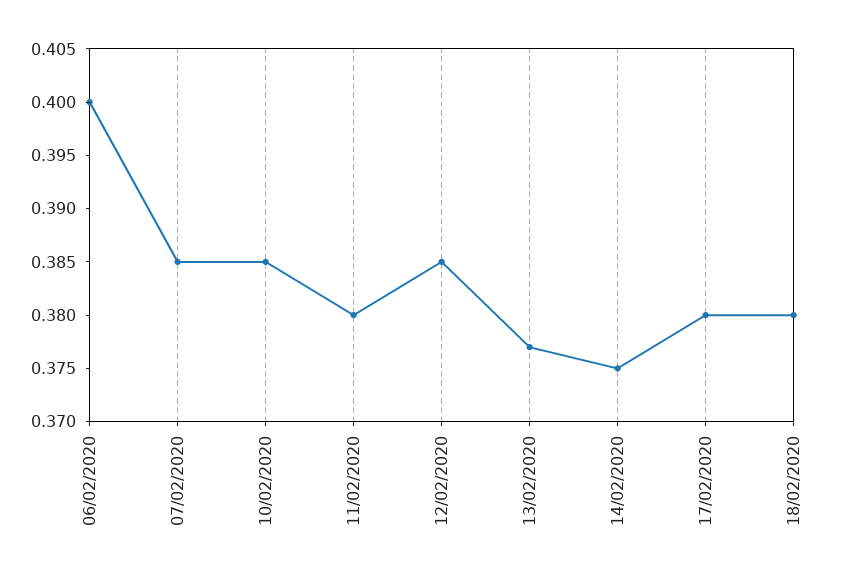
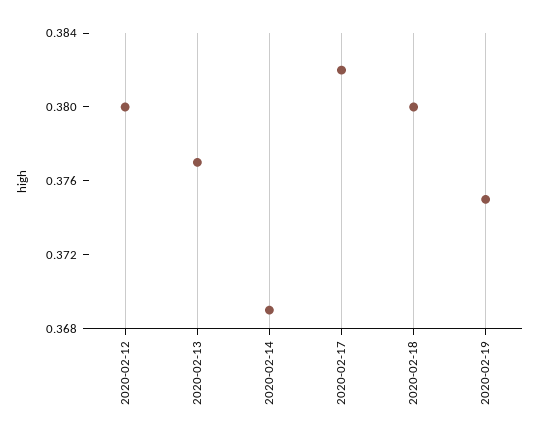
06/02/2020: 0.4 -> none
07/02/2020: 0.385 -> none
10/02/2020: 0.385 -> none
11/02/2020: 0.38 -> none
12/02/2020: 0.385 -> 0.38
14/02/2020: 0.375 -> 0.369
17/02/2020: 0.38 -> 0.382
2020-02-19: none -> 0.375

